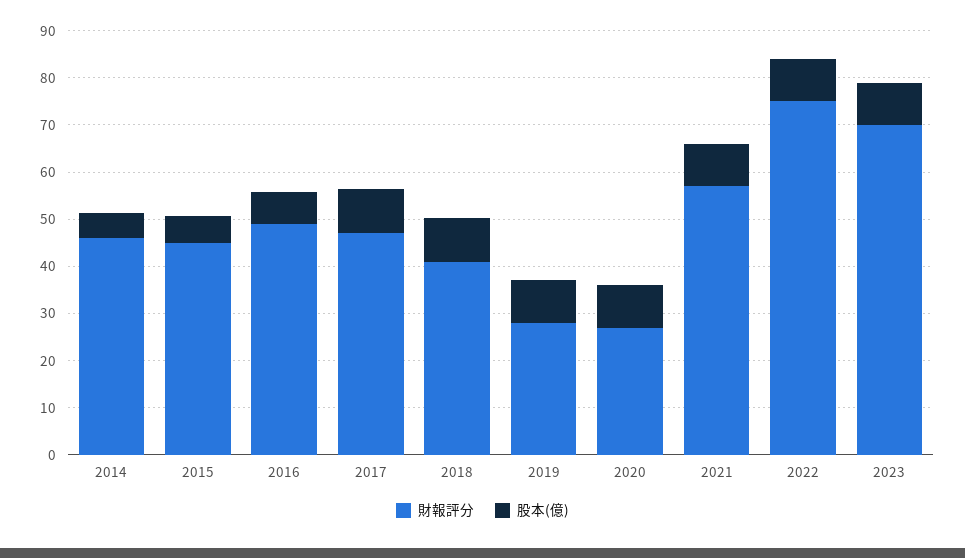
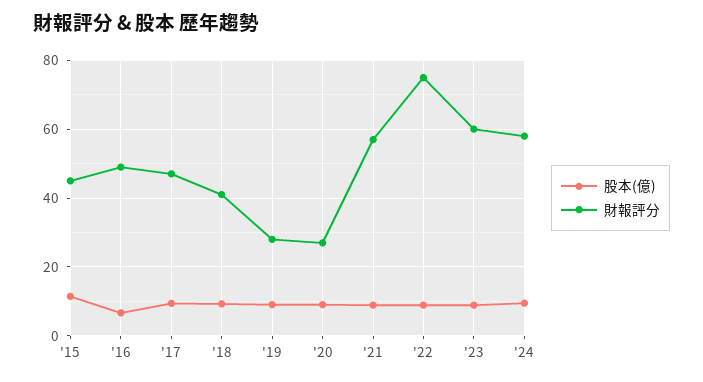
財報評分, 2014: 46 -> none
股本(億), 2014: 6 -> none
股本(億), 2015: 6 -> 12
財報評分, 2023: 70 -> 60
股本(億), '24: none -> 10
財報評分, '24: none -> 58

